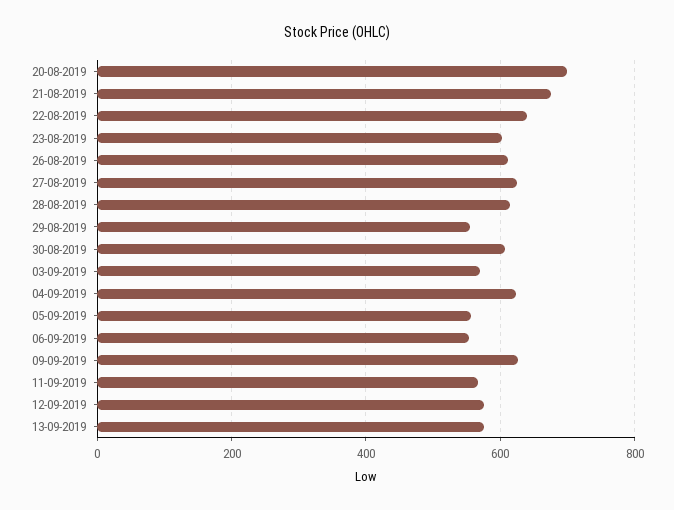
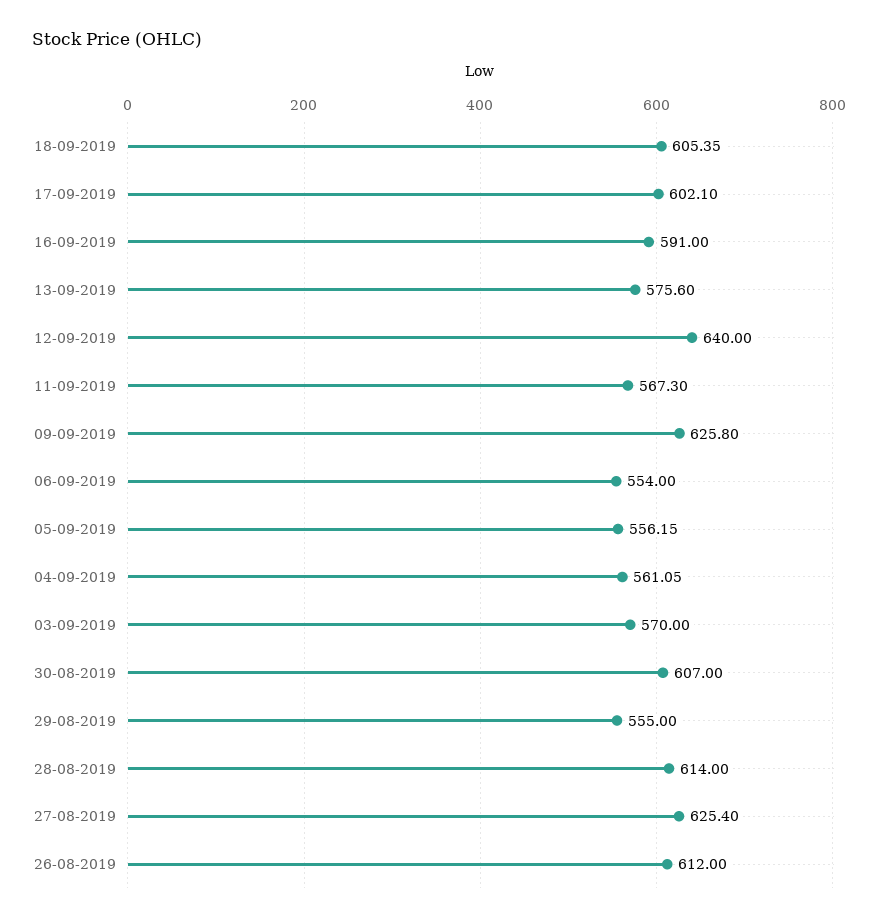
20-08-2019: 700 -> none
21-08-2019: 680 -> none
22-08-2019: 640 -> none
23-08-2019: 600 -> none
04-09-2019: 620 -> 561.05
12-09-2019: 580 -> 640
18-09-2019: none -> 605.35
17-09-2019: none -> 602.1
16-09-2019: none -> 591

